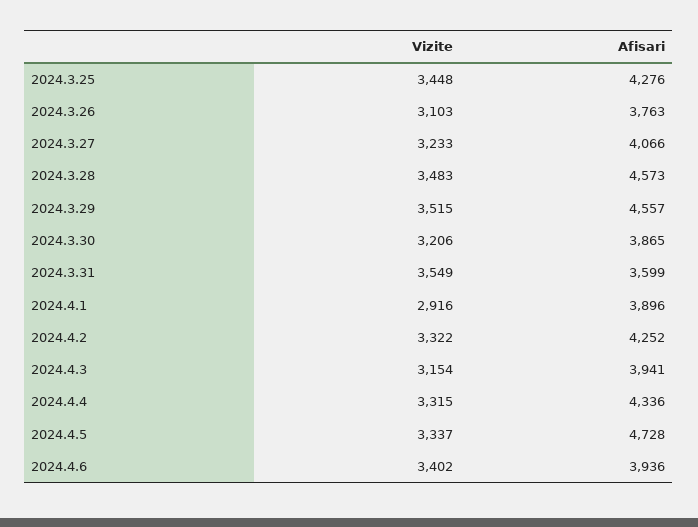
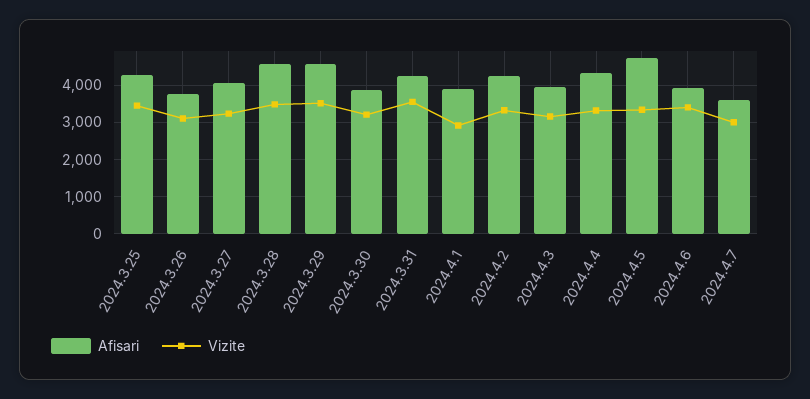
Afisari, 2024.3.31: 3599 -> 4200
Afisari, 2024.4.7: none -> 3600
Vizite, 2024.4.7: none -> 3000

